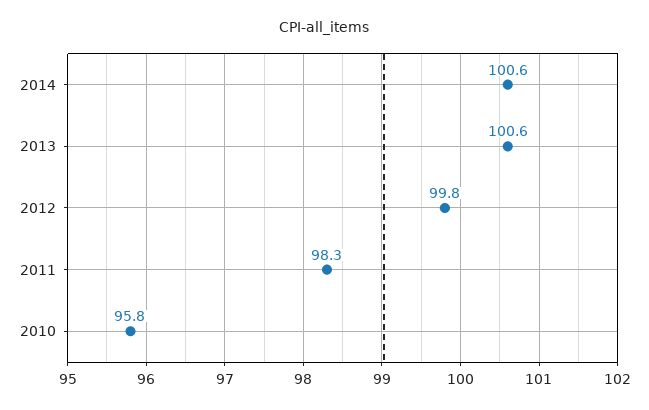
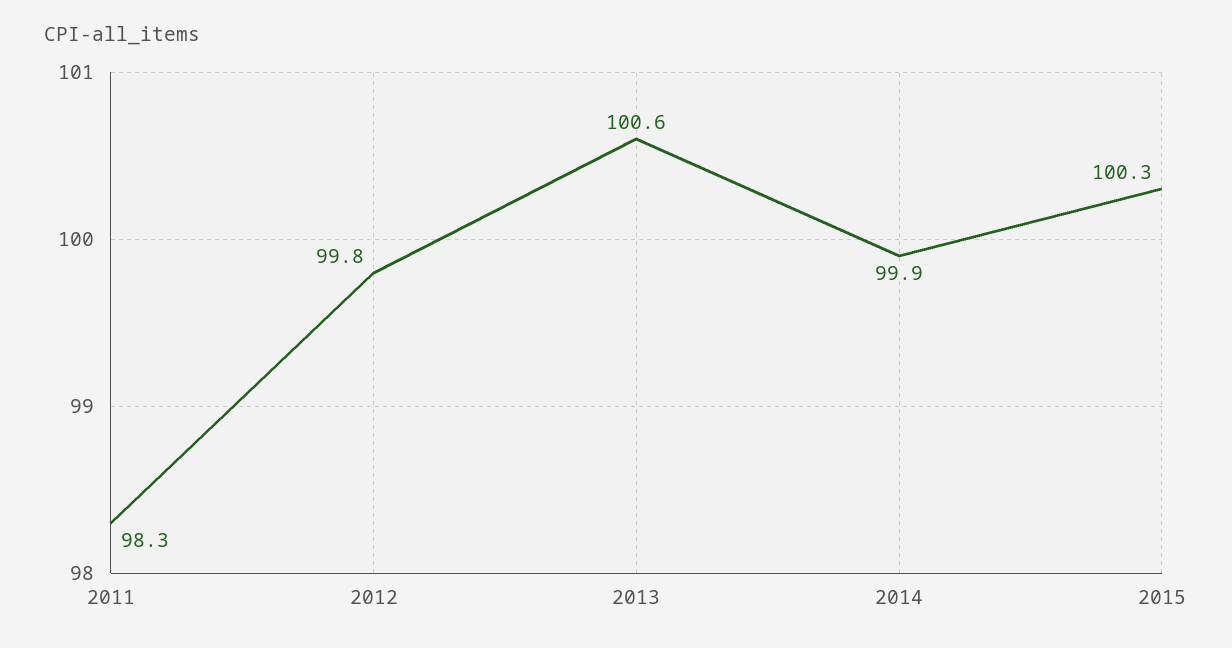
2014: 100.6 -> 99.9
2010: 95.8 -> none
2015: none -> 100.3

